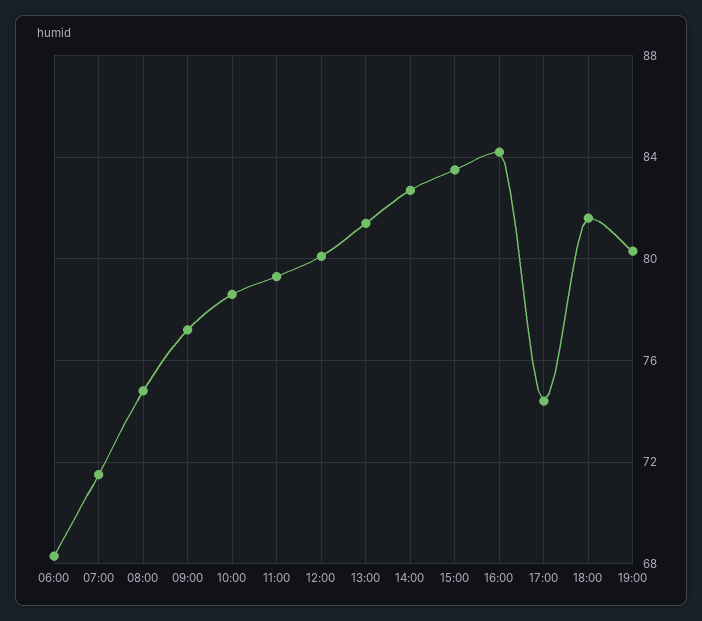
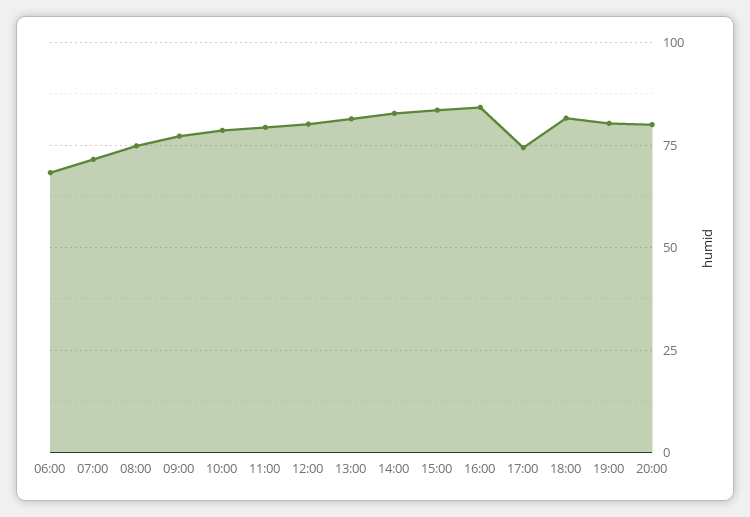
20:00: none -> 80

